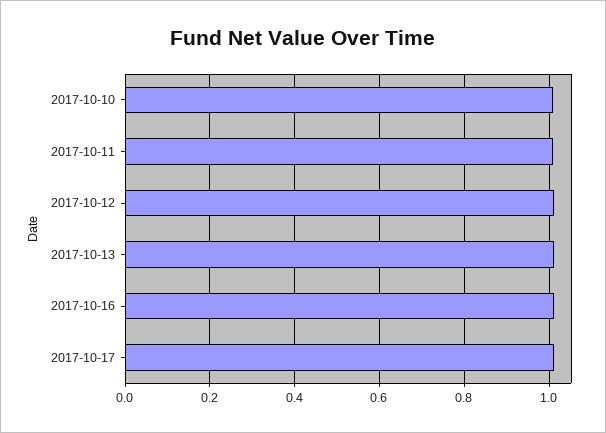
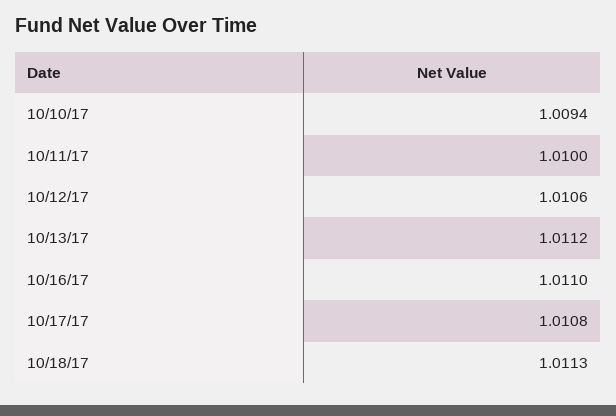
10/18/17: none -> 1.0113

